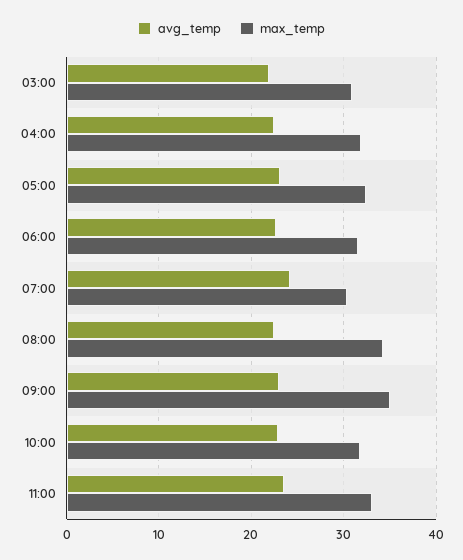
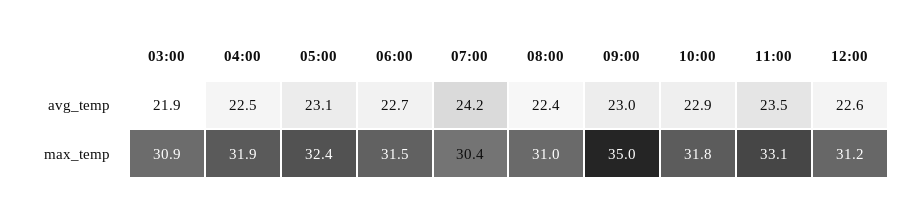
max_temp, 08:00: 34 -> 31
avg_temp, 12:00: none -> 22.6
max_temp, 12:00: none -> 31.2

